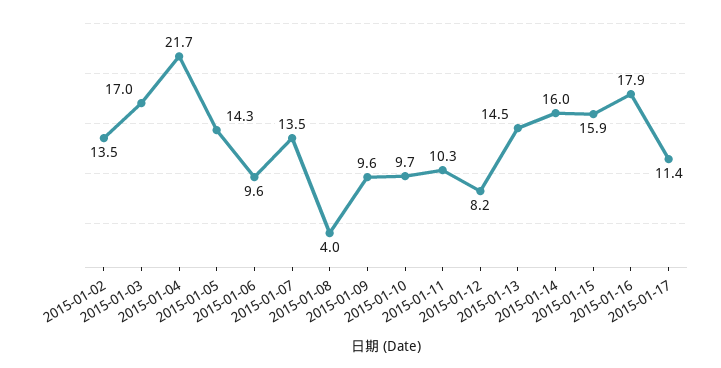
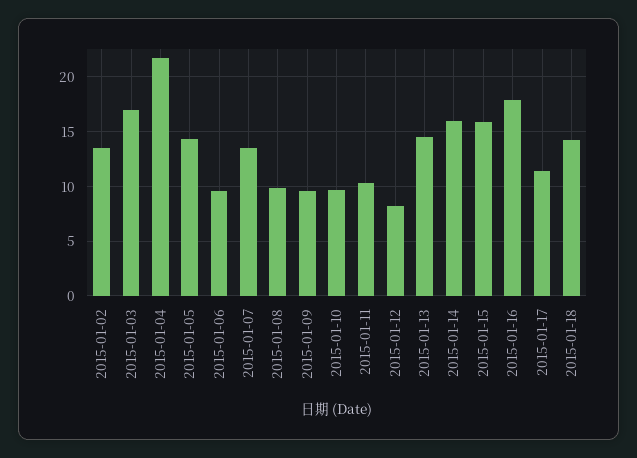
2015-01-08: 4 -> 10
2015-01-18: none -> 14

